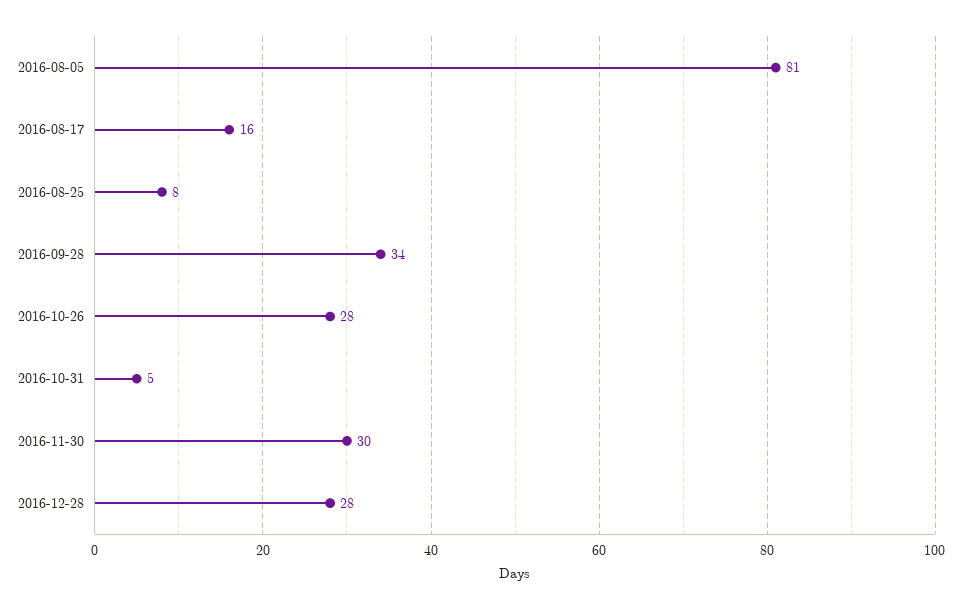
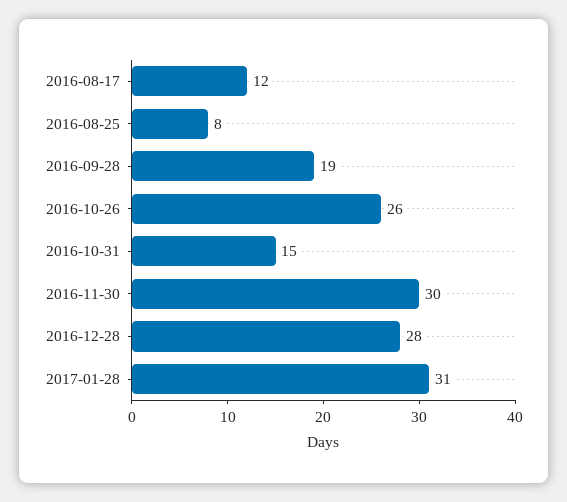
2016-08-05: 81 -> none
2016-08-17: 16 -> 12
2016-09-28: 34 -> 19
2016-10-26: 28 -> 26
2016-10-31: 5 -> 15
2017-01-28: none -> 31

